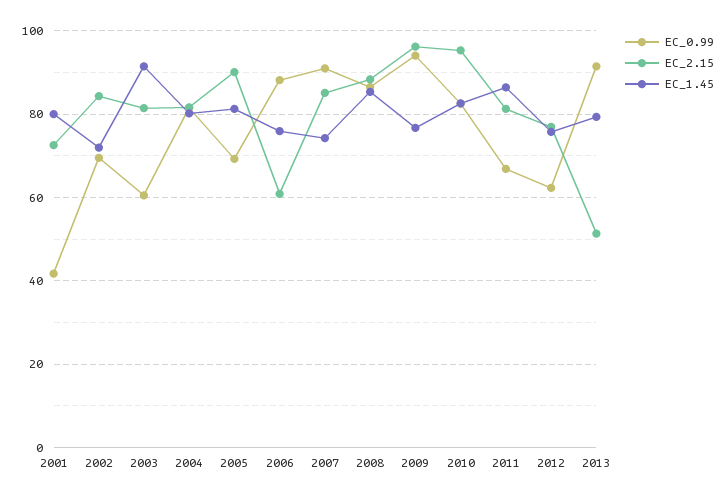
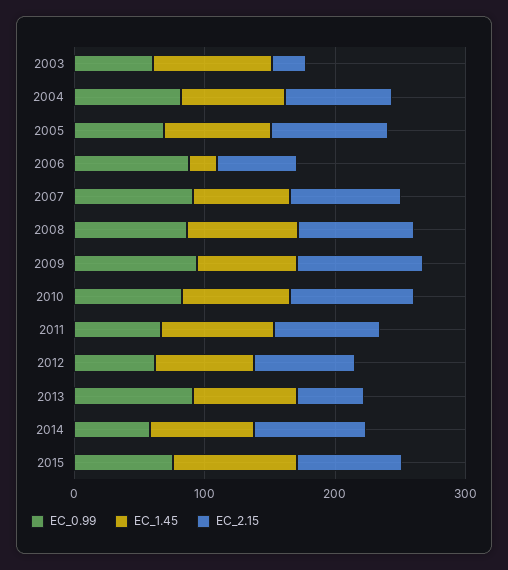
EC_0.99, 2001: 42 -> none
EC_2.15, 2001: 72 -> none
EC_1.45, 2001: 80 -> none
EC_0.99, 2002: 70 -> none
EC_2.15, 2002: 84 -> none
EC_1.45, 2002: 72 -> none
EC_2.15, 2003: 82 -> 20
EC_1.45, 2006: 76 -> 20
EC_0.99, 2014: none -> 60
EC_1.45, 2014: none -> 80
EC_2.15, 2014: none -> 80
EC_0.99, 2015: none -> 80
EC_1.45, 2015: none -> 100
EC_2.15, 2015: none -> 80

